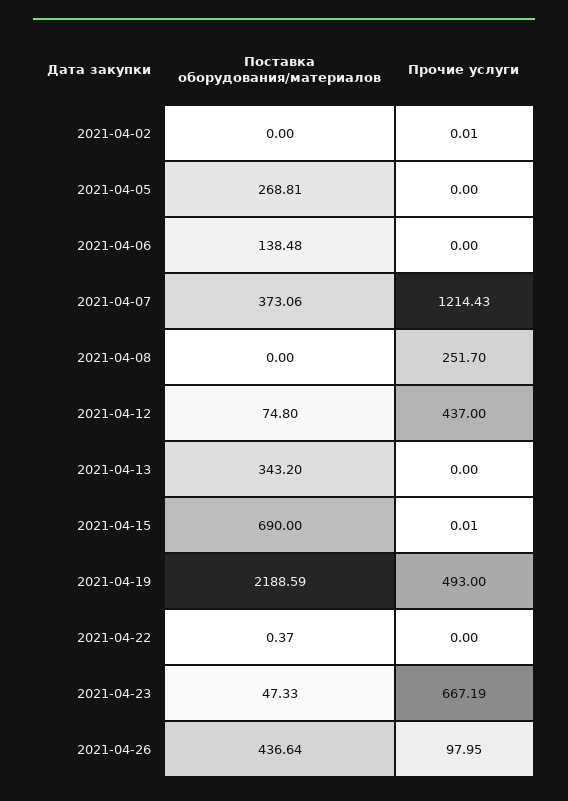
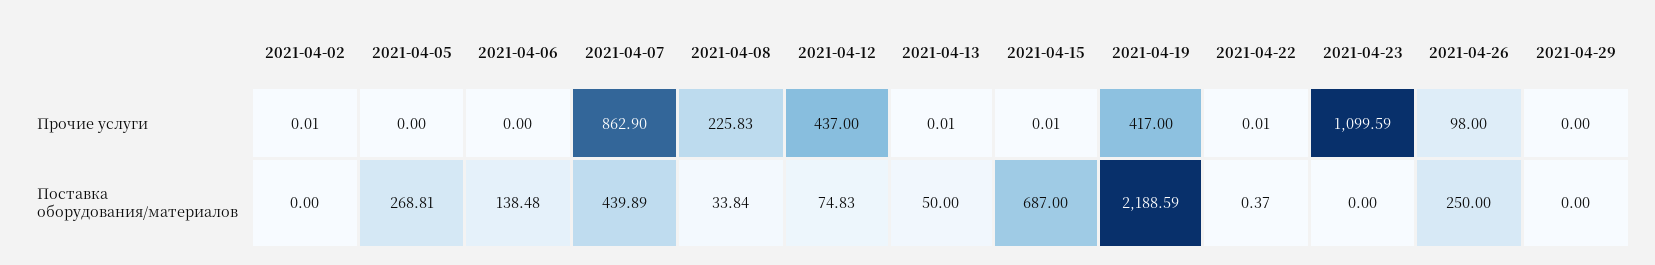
Поставка оборудования/материалов, 2021-04-07: 373.06 -> 439.89
Прочие услуги, 2021-04-07: 1214.43 -> 862.9
Поставка оборудования/материалов, 2021-04-08: 0 -> 33.84
Прочие услуги, 2021-04-08: 251.7 -> 225.83
Поставка оборудования/материалов, 2021-04-12: 74.8 -> 74.83
Поставка оборудования/материалов, 2021-04-13: 343.2 -> 50
Прочие услуги, 2021-04-13: 0 -> 0.01
Поставка оборудования/материалов, 2021-04-15: 690 -> 687
Прочие услуги, 2021-04-19: 493 -> 417
Прочие услуги, 2021-04-22: 0 -> 0.01
Поставка оборудования/материалов, 2021-04-23: 47.33 -> 0
Прочие услуги, 2021-04-23: 667.19 -> 1099.59
Поставка оборудования/материалов, 2021-04-26: 436.64 -> 250
Прочие услуги, 2021-04-26: 97.95 -> 98
Прочие услуги, 2021-04-29: none -> 0
Поставка оборудования/материалов, 2021-04-29: none -> 0

